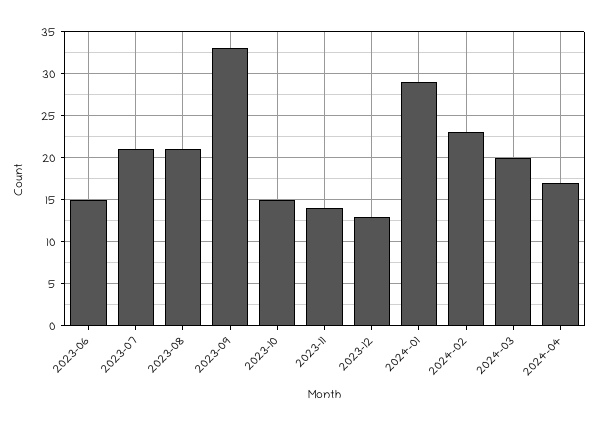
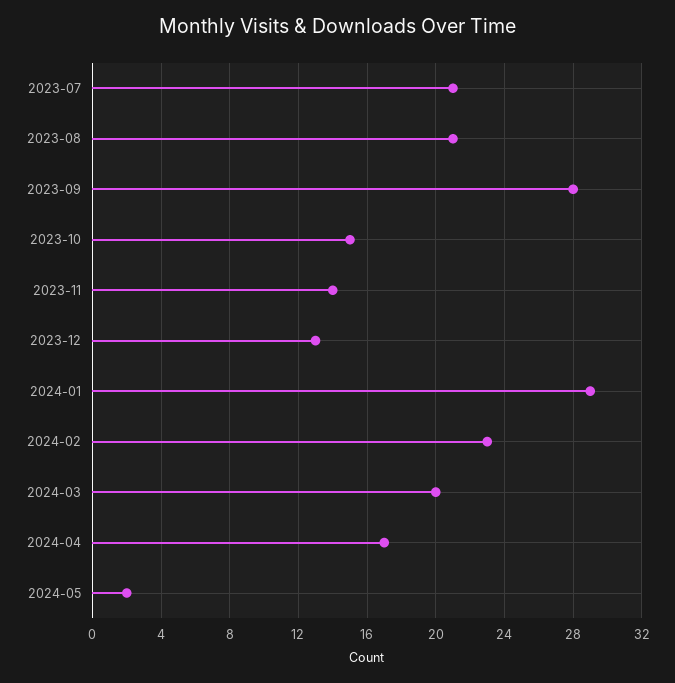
2023-06: 15 -> none
2023-09: 33 -> 28
2024-05: none -> 2

